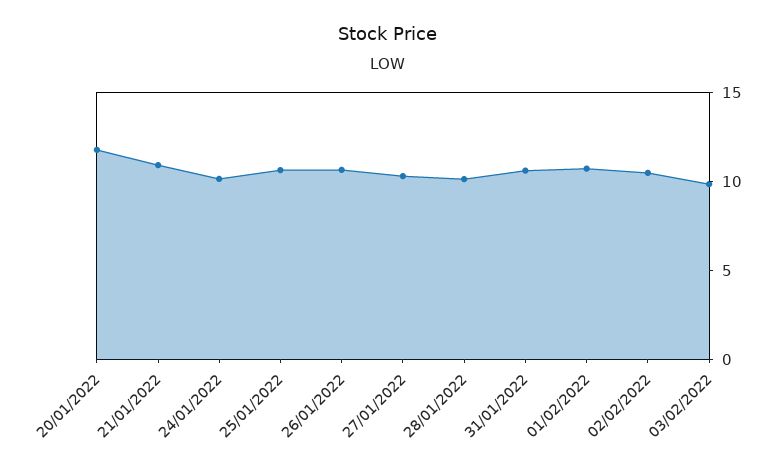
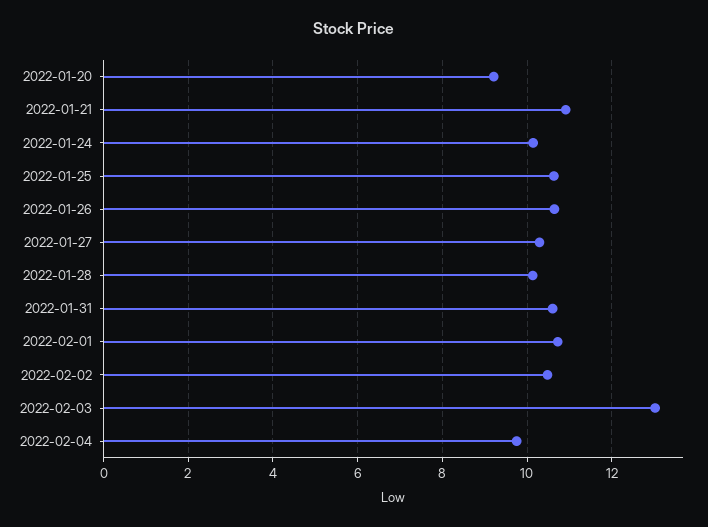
20/01/2022: 12 -> 9.2
03/02/2022: 10 -> 13
2022-02-04: none -> 9.8

